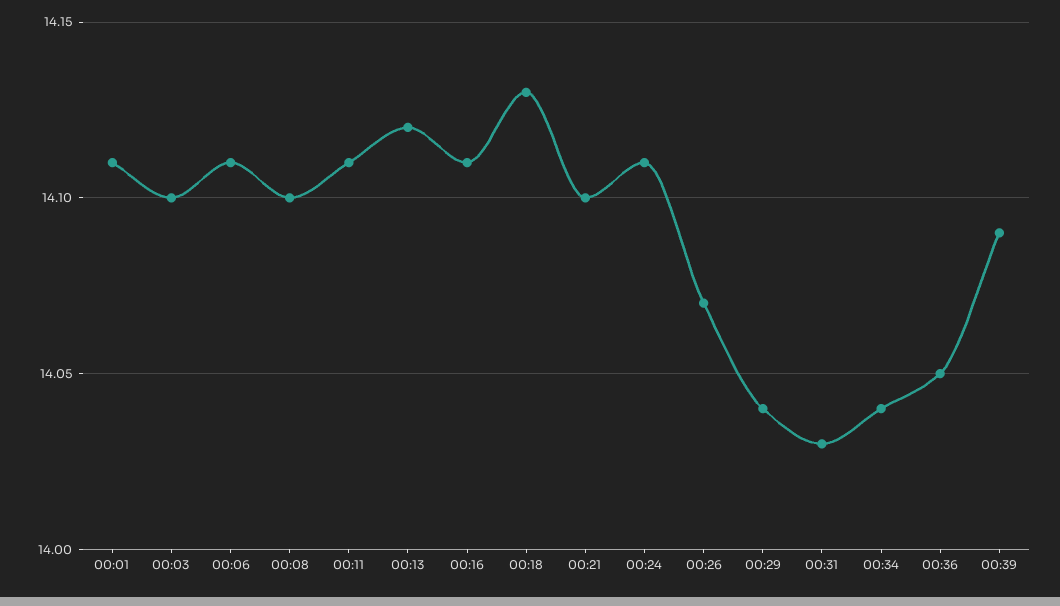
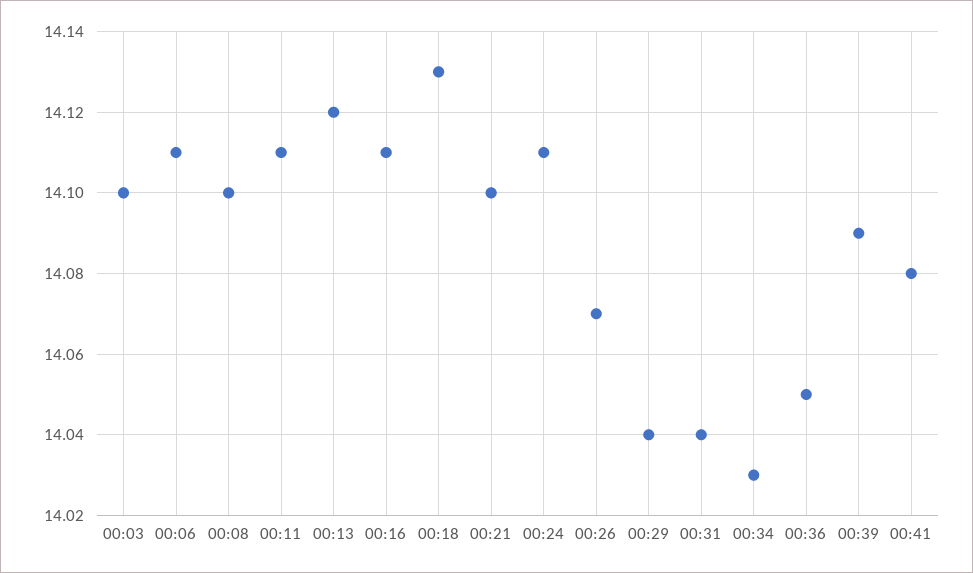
00:01: 14.11 -> none
00:31: 14.03 -> 14.04
00:34: 14.04 -> 14.03
00:41: none -> 14.08

